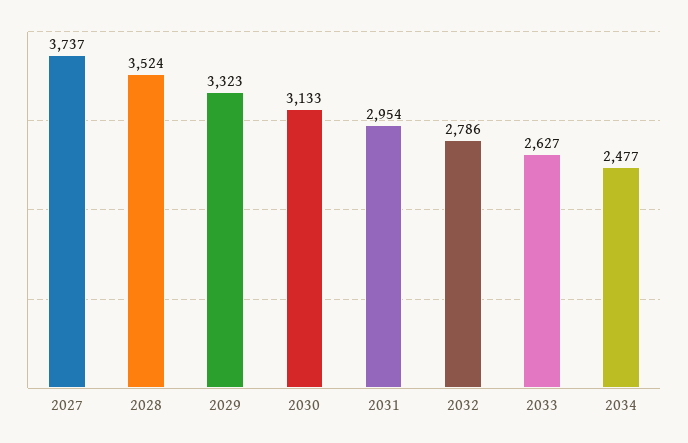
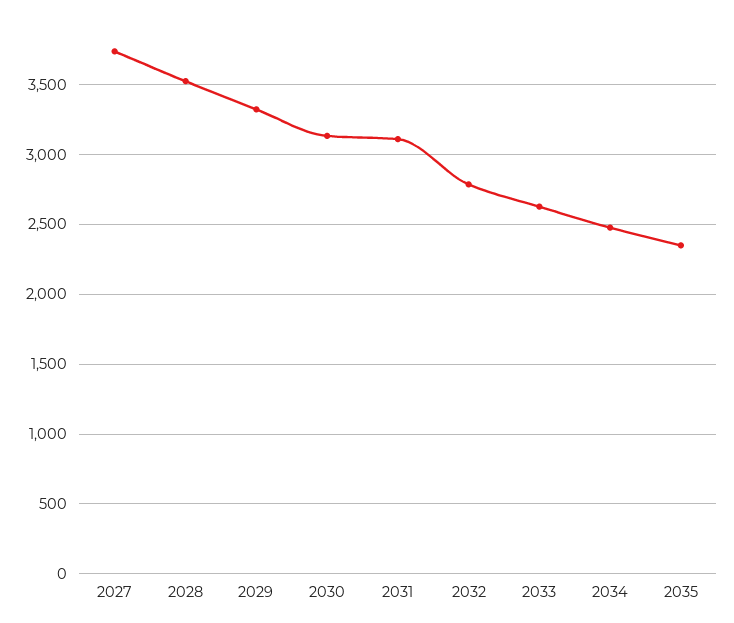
2031: 2954 -> 3100
2035: none -> 2350

